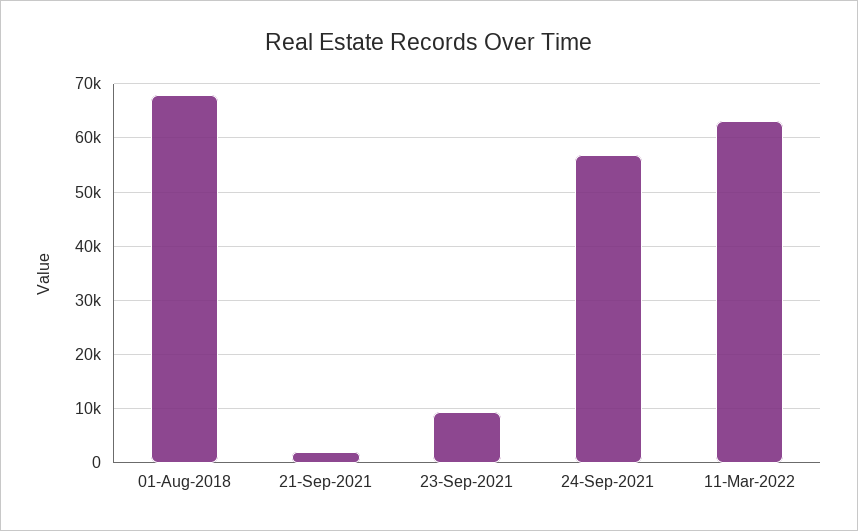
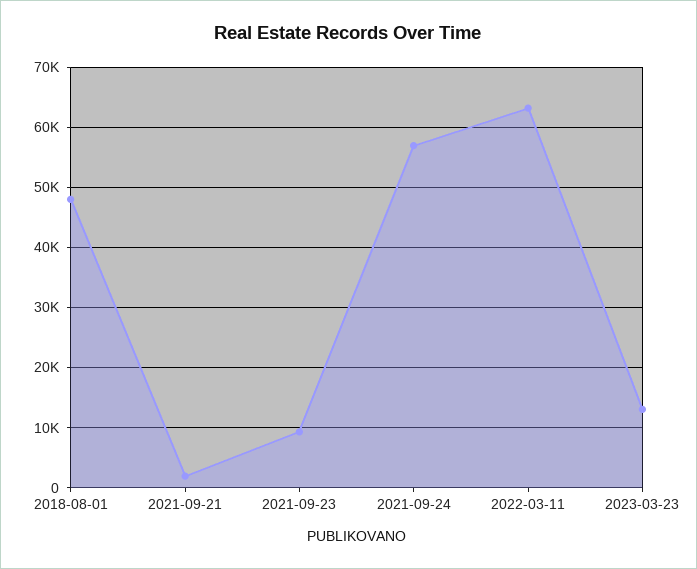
01-Aug-2018: 68000 -> 48000
2023-03-23: none -> 13000

